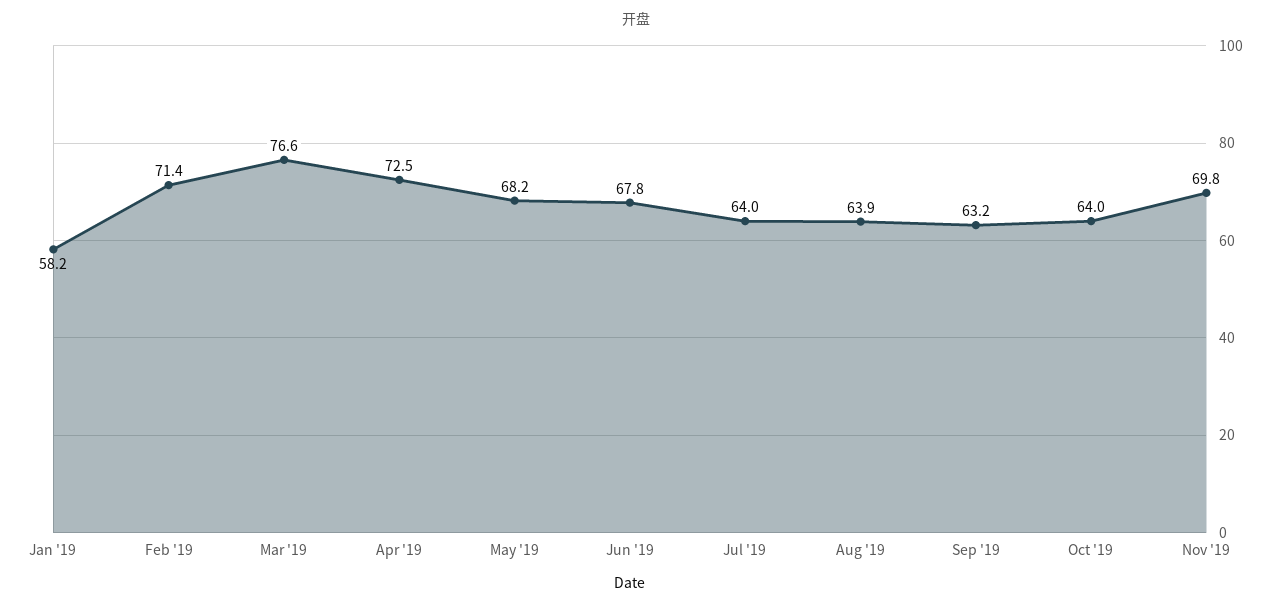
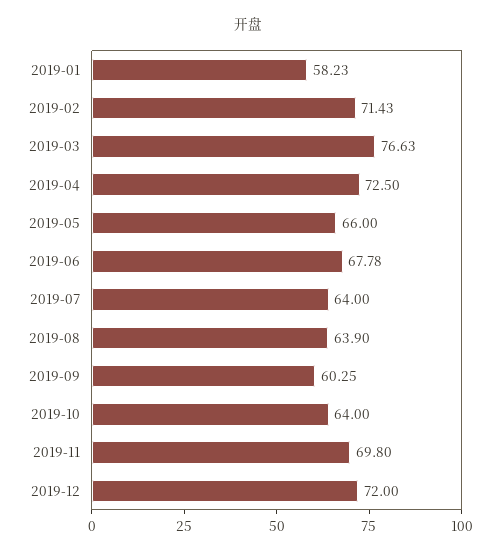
May '19: 68.2 -> 66
Sep '19: 63.2 -> 60.25
2019-12: none -> 72

